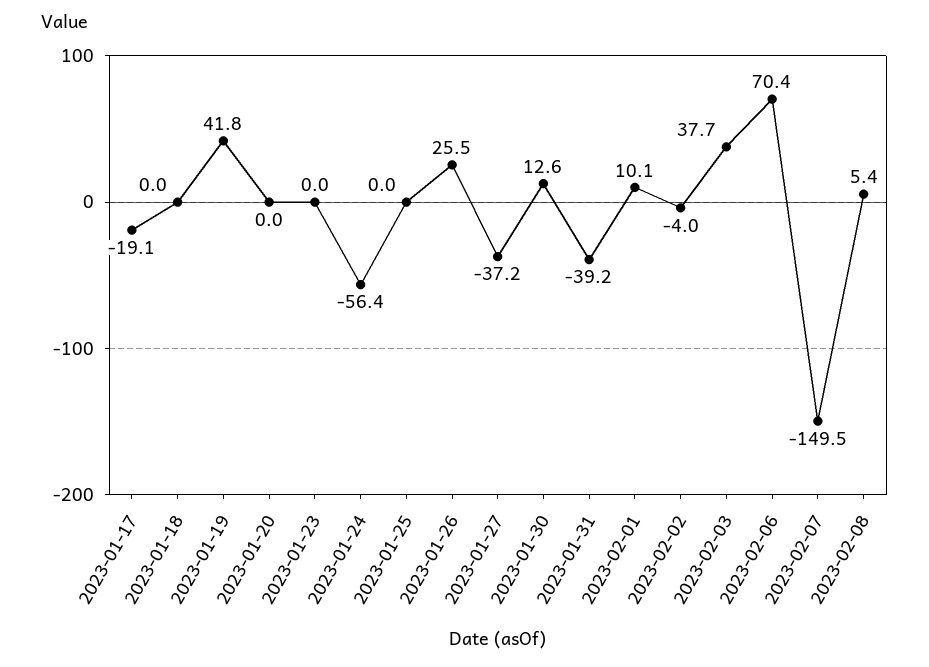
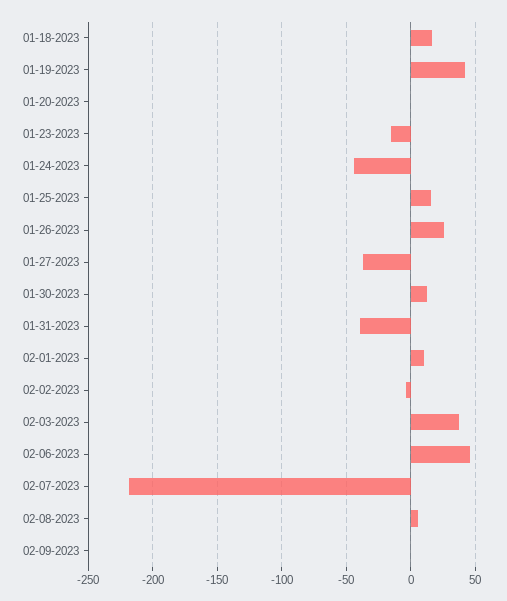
2023-01-17: -19.1 -> none
2023-01-18: 0 -> 15
2023-01-23: 0 -> -15
2023-01-24: -56.4 -> -45
2023-01-25: 0 -> 15
2023-02-06: 70.4 -> 45
2023-02-07: -149.5 -> -220
02-09-2023: none -> 0

